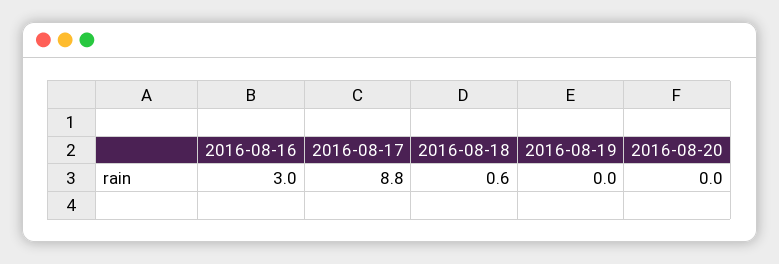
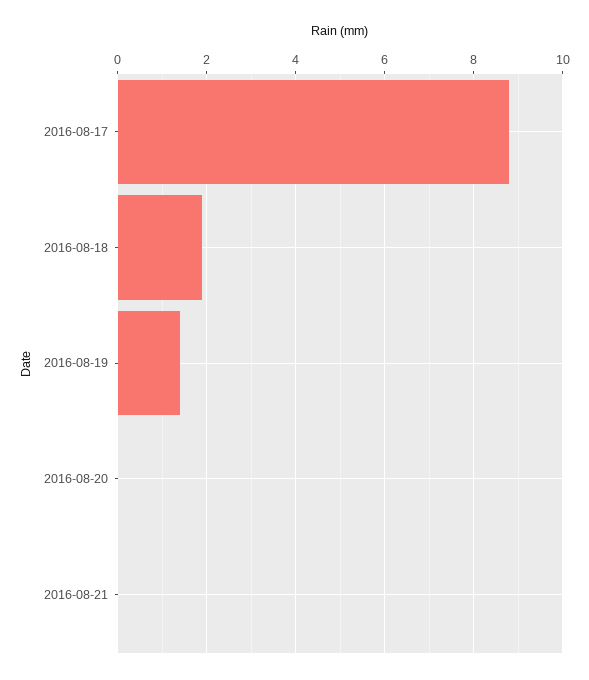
2016-08-16: 3 -> none
2016-08-18: 0.6 -> 2
2016-08-19: 0 -> 1.5
2016-08-21: none -> 0

